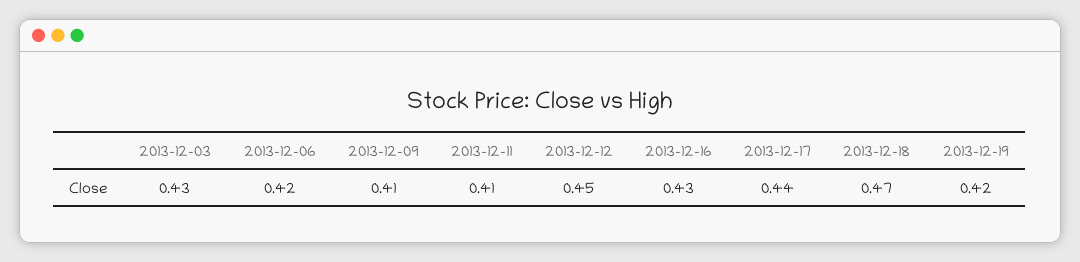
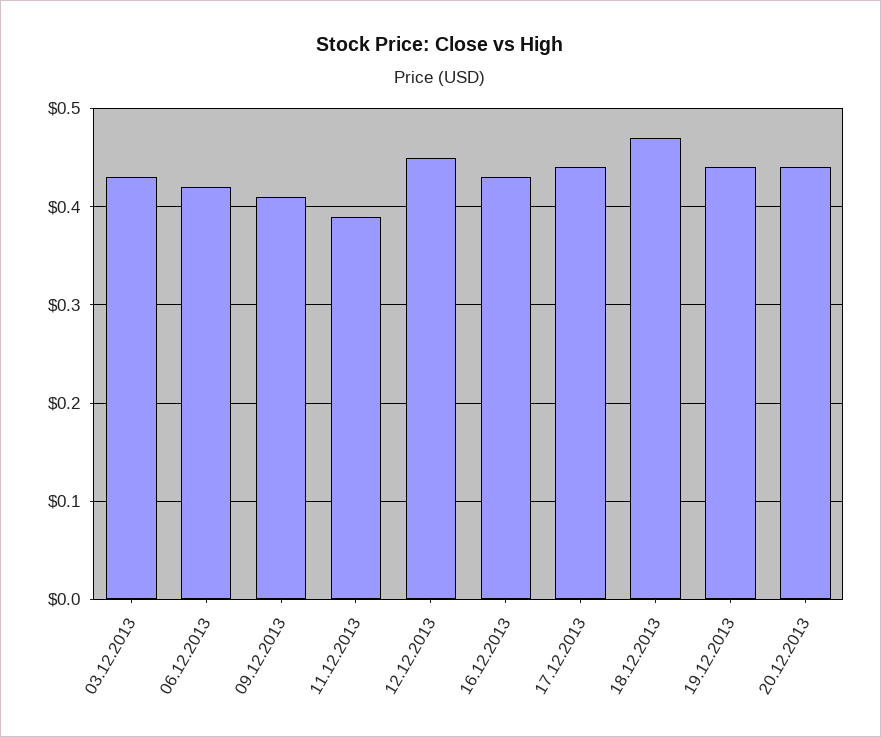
2013-12-11: 0.41 -> 0.39
2013-12-19: 0.42 -> 0.44
20.12.2013: none -> 0.44

